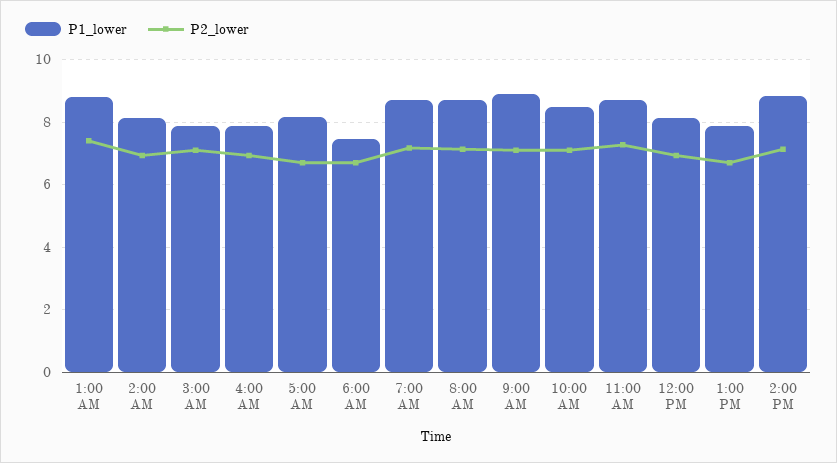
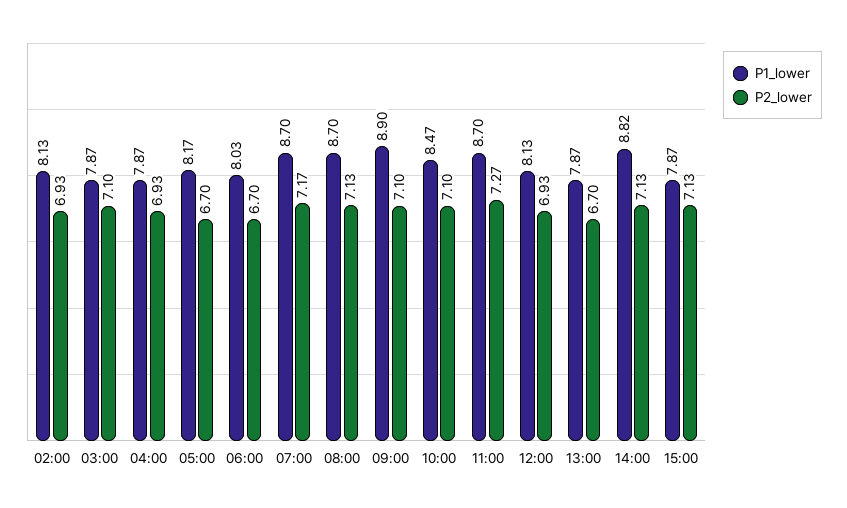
P1_lower, 1:00 AM: 8.8 -> none
P2_lower, 1:00 AM: 7.4 -> none
P1_lower, 6:00 AM: 7.4 -> 8.03
P1_lower, 15:00: none -> 7.87
P2_lower, 15:00: none -> 7.13

